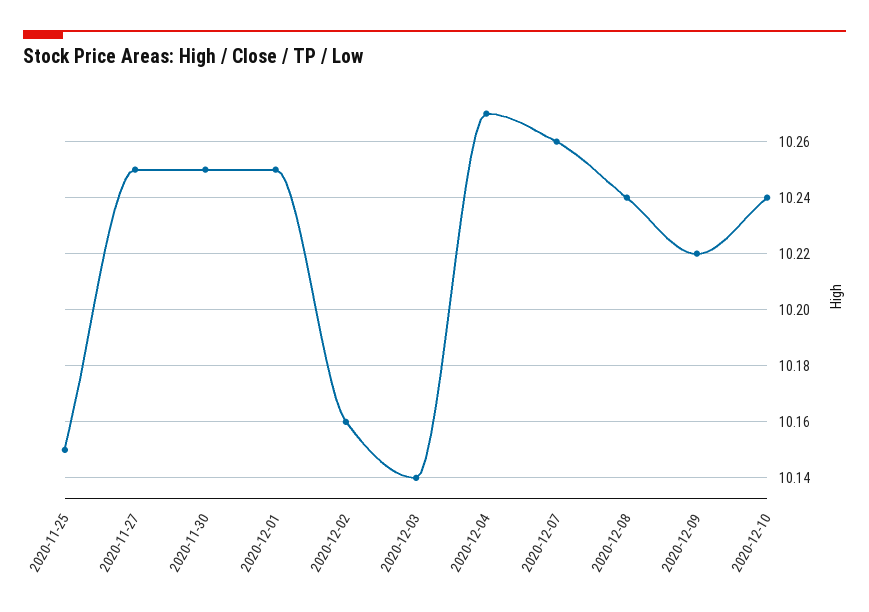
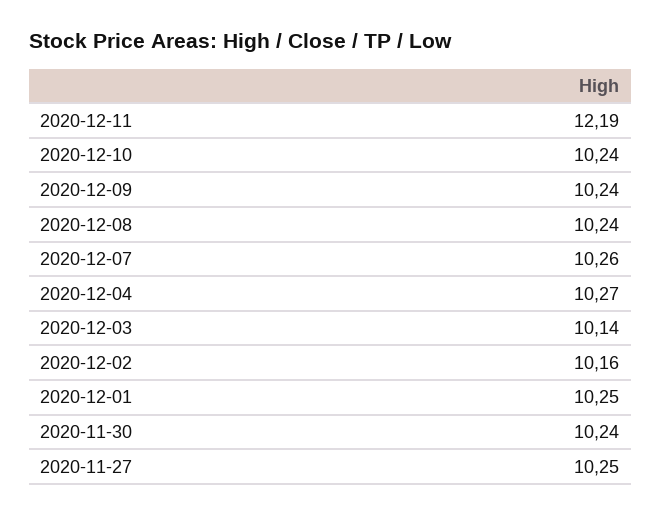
2020-11-25: 10.15 -> none
2020-11-30: 10.25 -> 10.24
2020-12-09: 10.22 -> 10.24
2020-12-11: none -> 12.19

